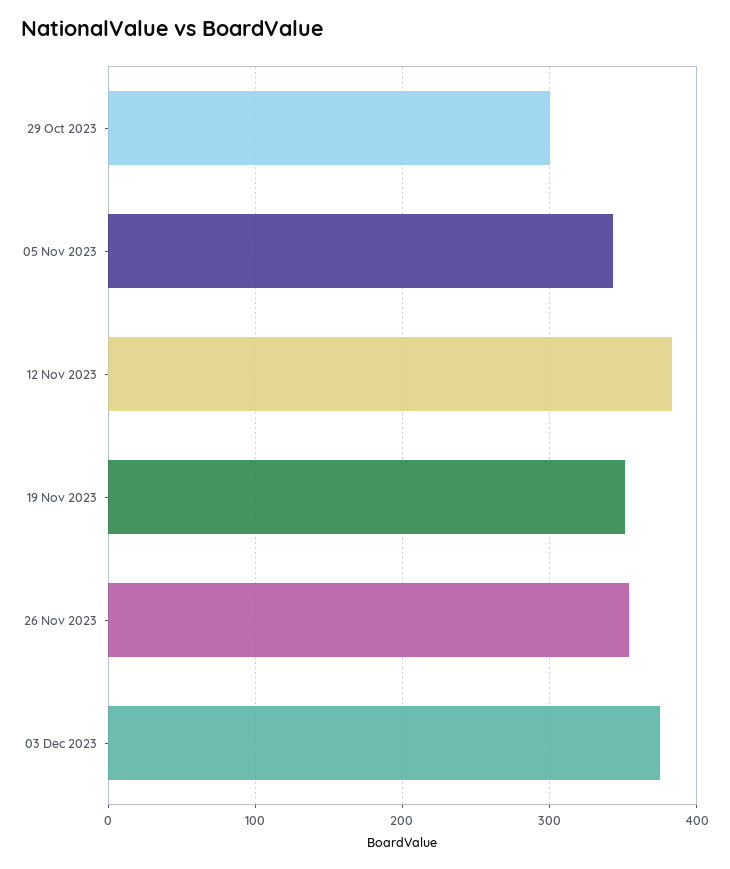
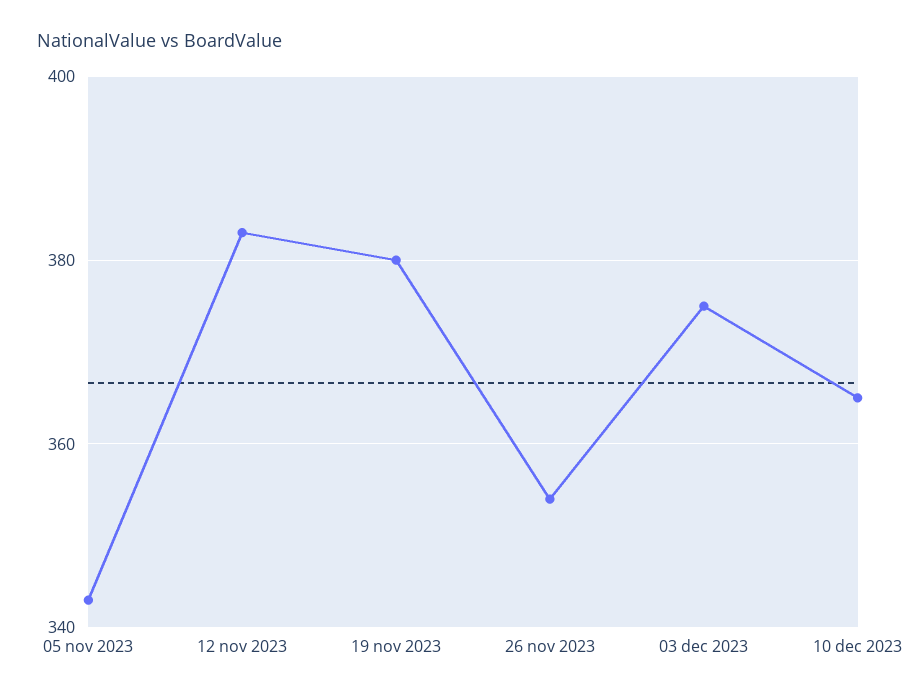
29 Oct 2023: 300 -> none
19 Nov 2023: 350 -> 380
10 dec 2023: none -> 365

